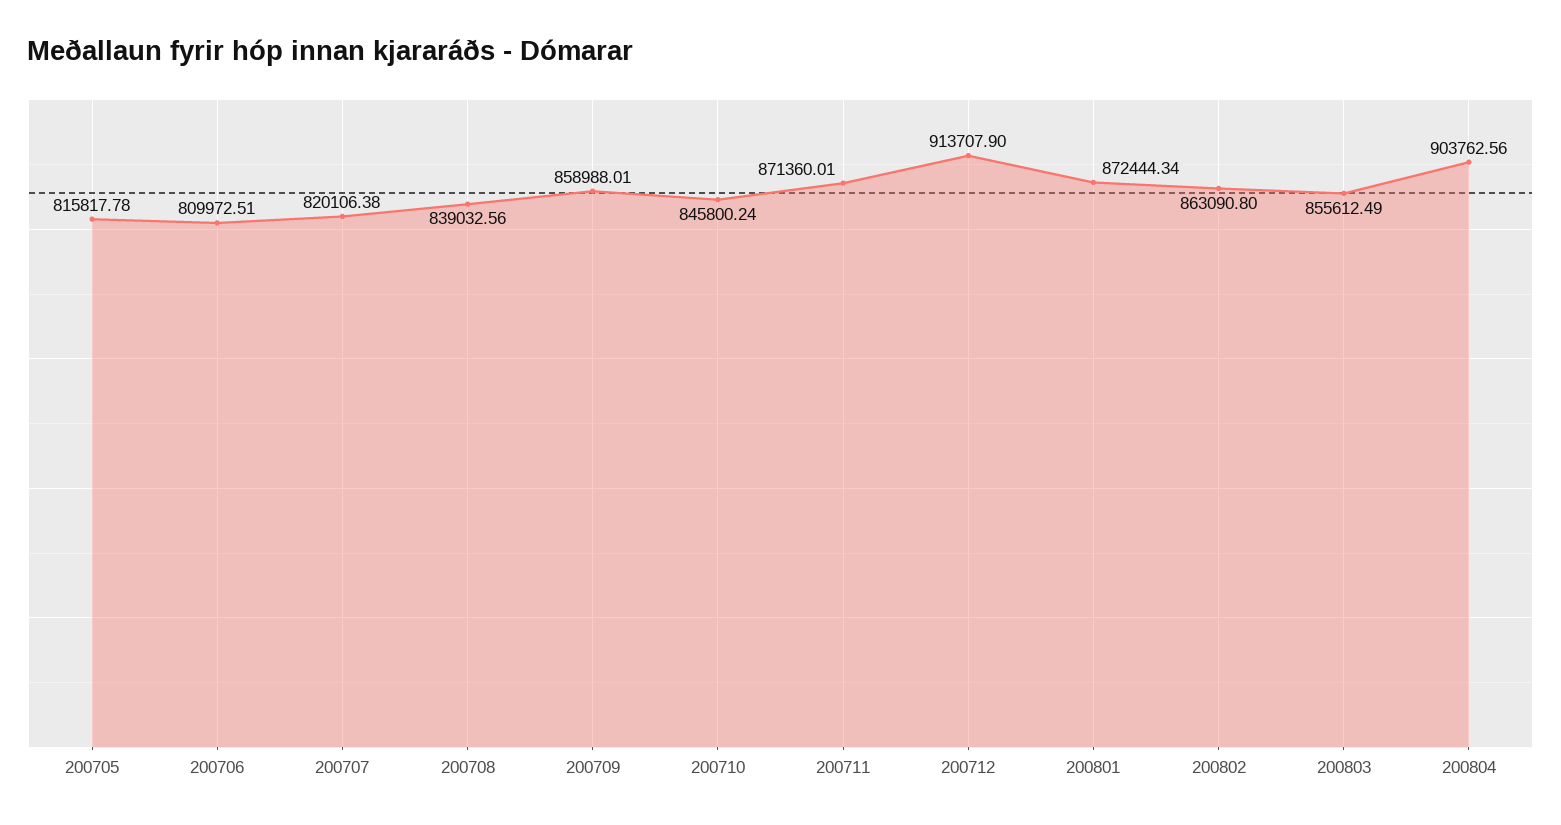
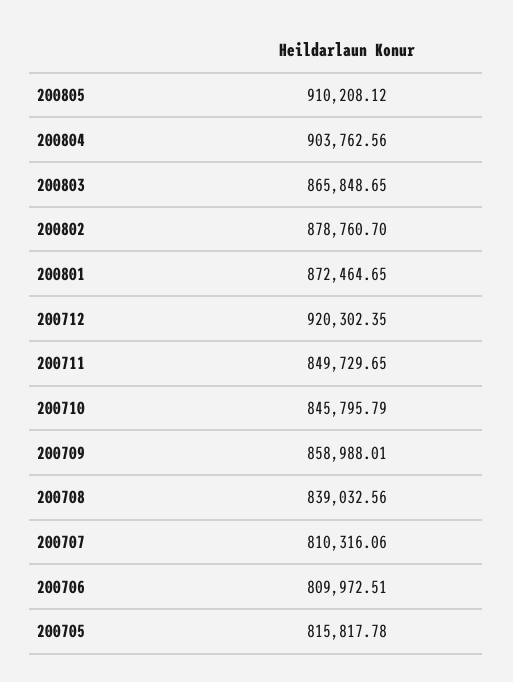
200707: 820106.38 -> 810316.06
200710: 845800.24 -> 845795.79
200711: 871360.01 -> 849729.65
200712: 913707.9 -> 920302.35
200801: 872444.34 -> 872464.65
200802: 863090.8 -> 878760.7
200803: 855612.49 -> 865848.65
200805: none -> 910208.12

